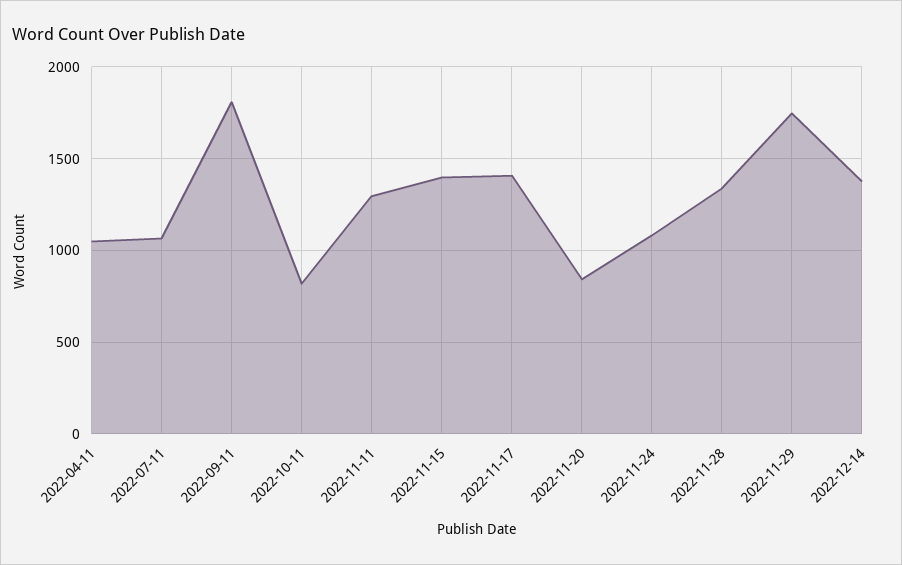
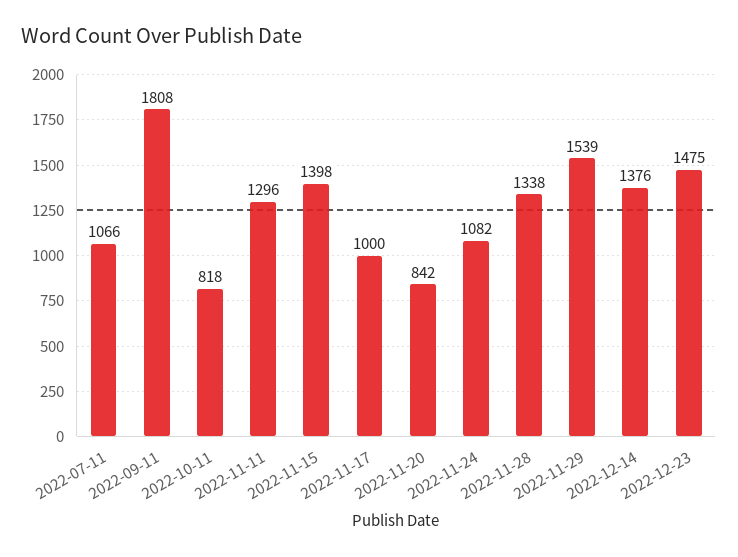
2022-04-11: 1050 -> none
2022-11-17: 1400 -> 1000
2022-11-29: 1750 -> 1539
2022-12-23: none -> 1475

